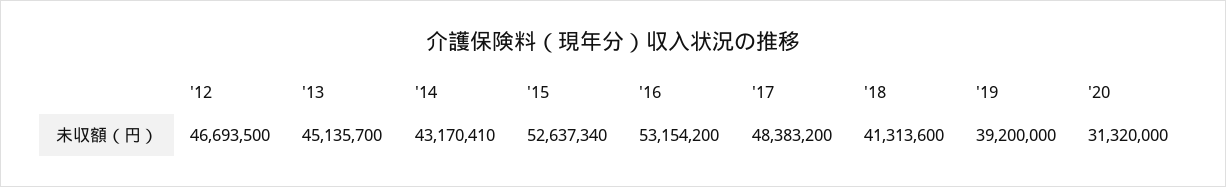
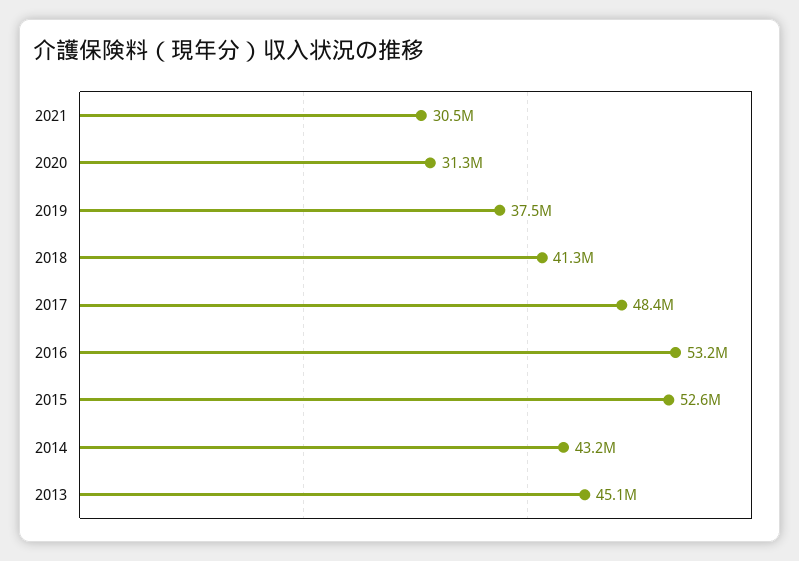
'12: 46693500 -> none
'19: 39200000 -> 37500000
2021: none -> 30500000

